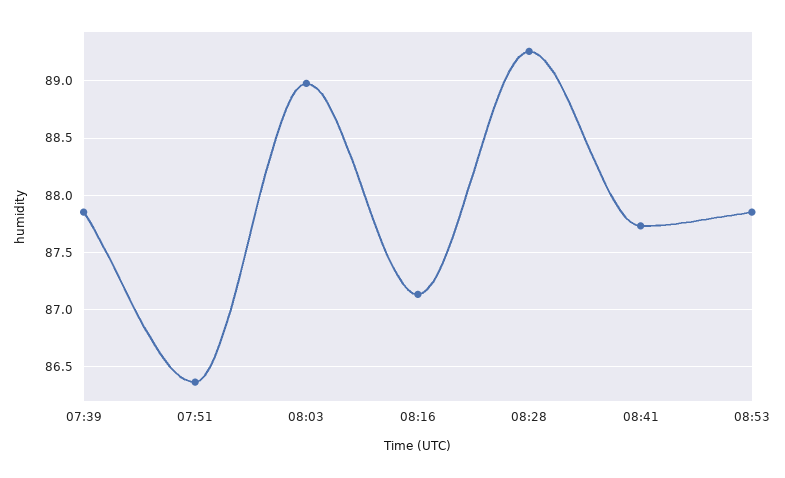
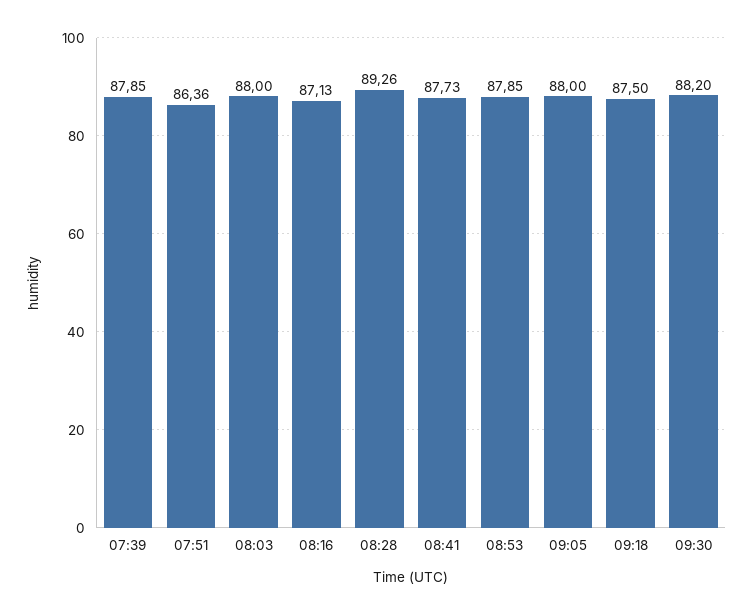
08:03: 89 -> 88
09:05: none -> 88
09:18: none -> 87.5
09:30: none -> 88.2

